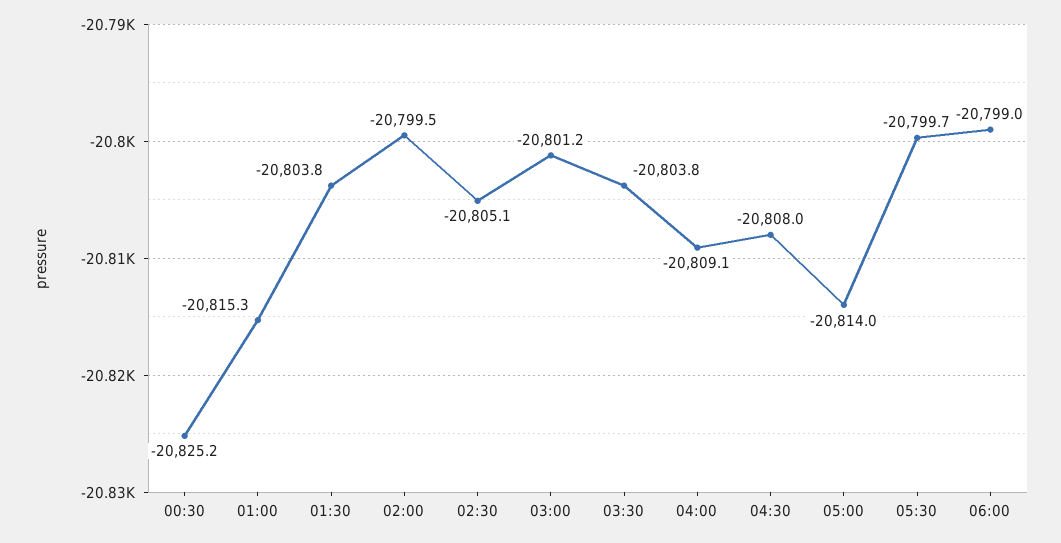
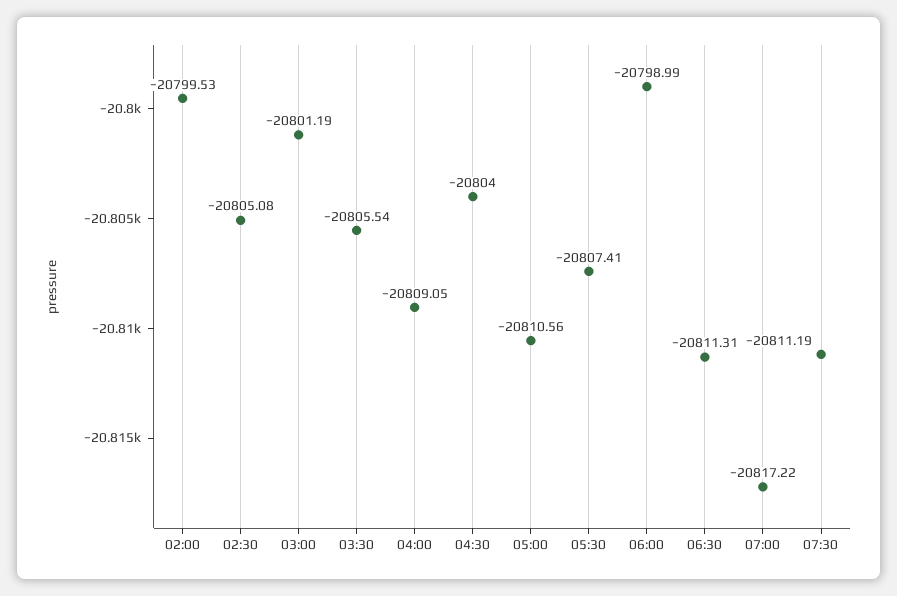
00:30: -20825.2 -> none
01:00: -20815.3 -> none
01:30: -20803.8 -> none
03:30: -20803.8 -> -20805.54
04:30: -20808 -> -20804
05:00: -20814 -> -20810.56
05:30: -20799.7 -> -20807.41
06:30: none -> -20811.31
07:00: none -> -20817.22
07:30: none -> -20811.19

